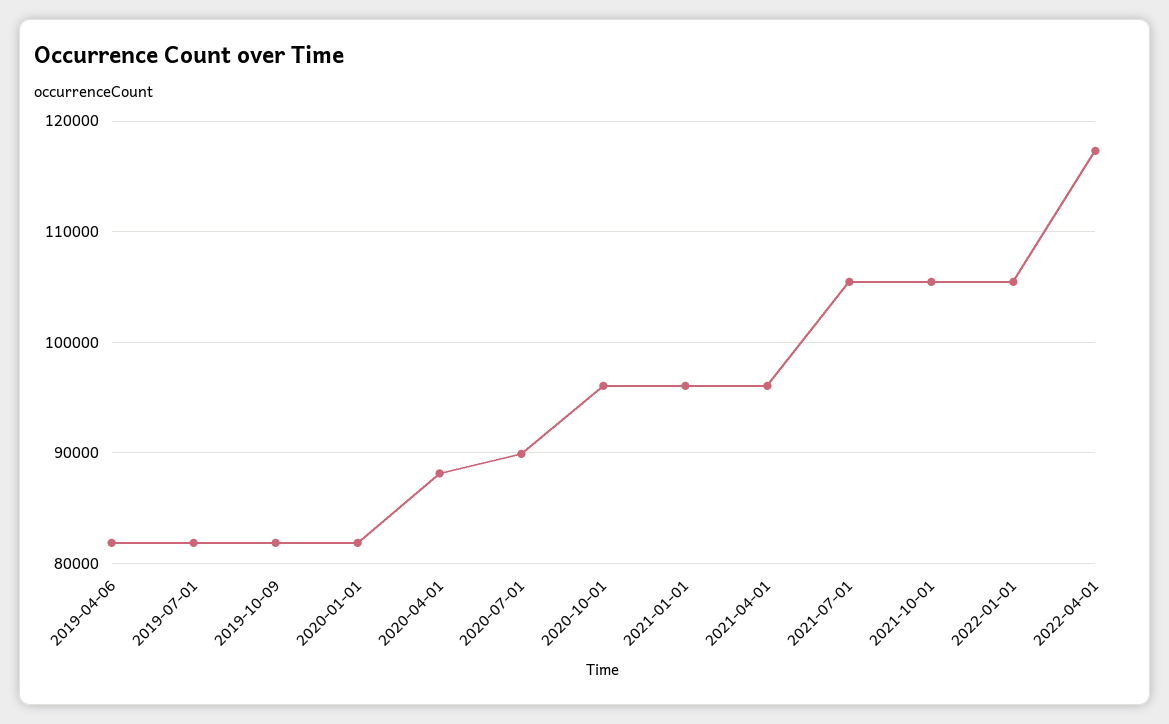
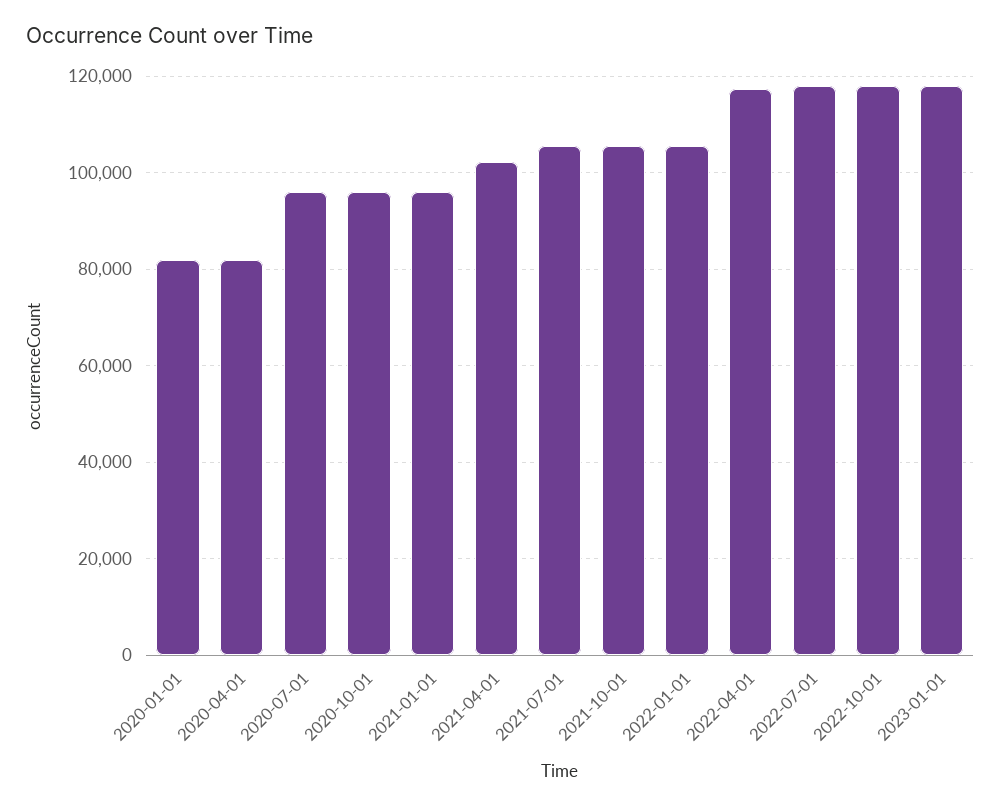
2019-04-06: 82000 -> none
2019-07-01: 82000 -> none
2019-10-09: 82000 -> none
2020-04-01: 88000 -> 82000
2020-07-01: 90000 -> 96000
2021-04-01: 96000 -> 102000
2022-07-01: none -> 118000
2022-10-01: none -> 118000
2023-01-01: none -> 118000

